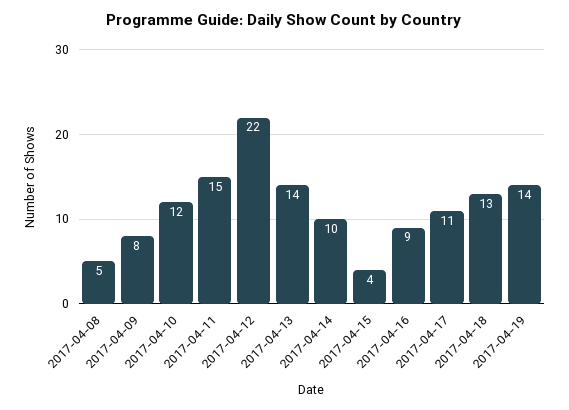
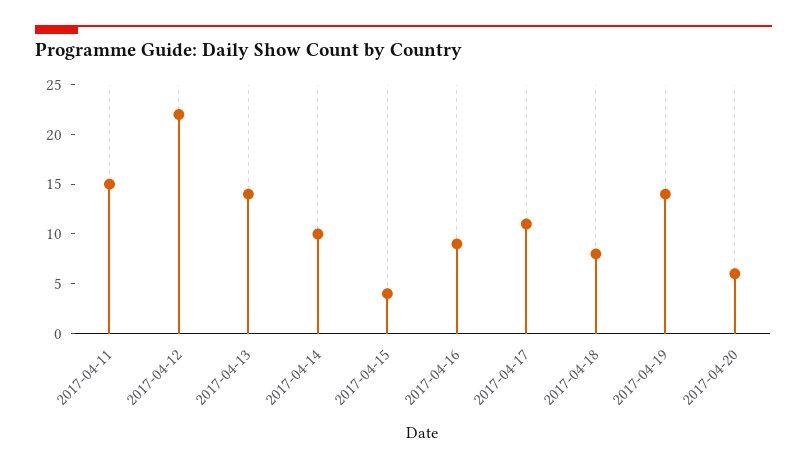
2017-04-08: 5 -> none
2017-04-09: 8 -> none
2017-04-10: 12 -> none
2017-04-18: 13 -> 8
2017-04-20: none -> 6

